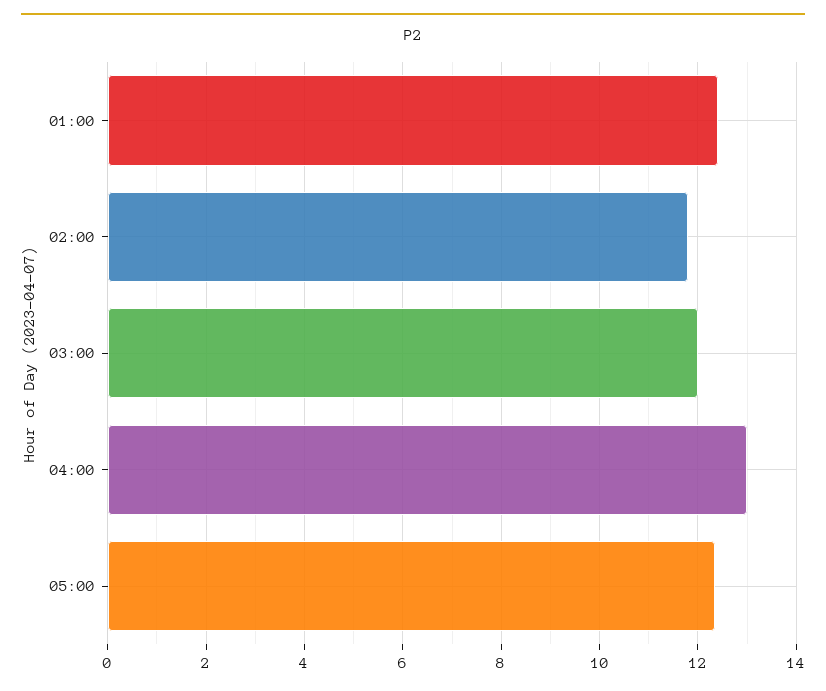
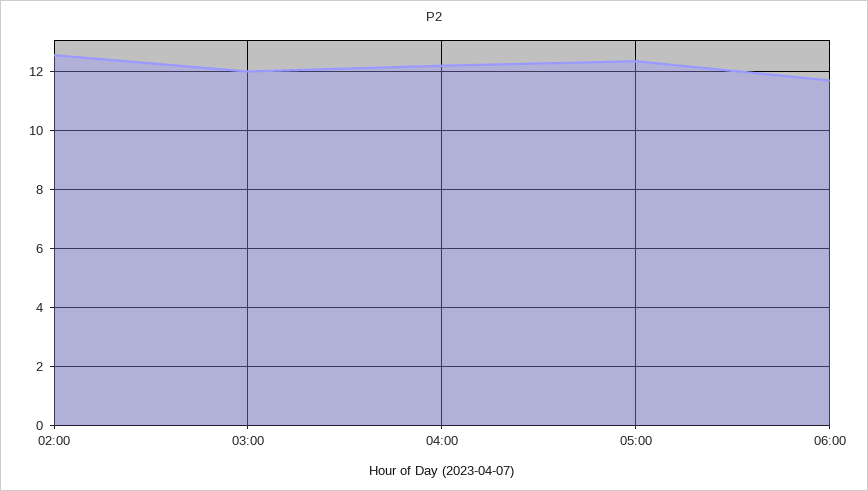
01:00: 12.4 -> none
02:00: 11.8 -> 12.5
04:00: 13 -> 12.25
06:00: none -> 11.75

